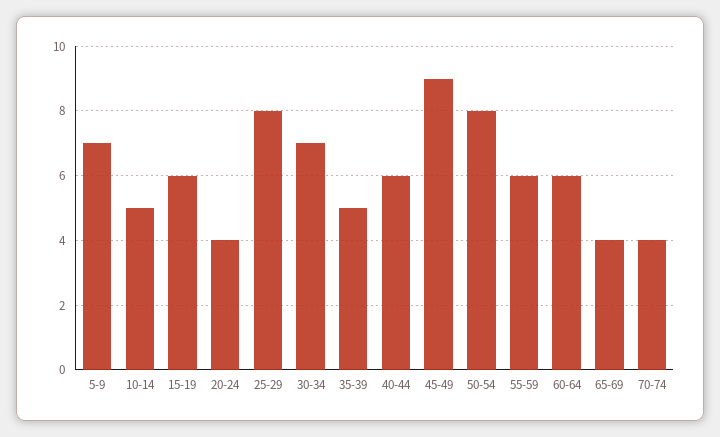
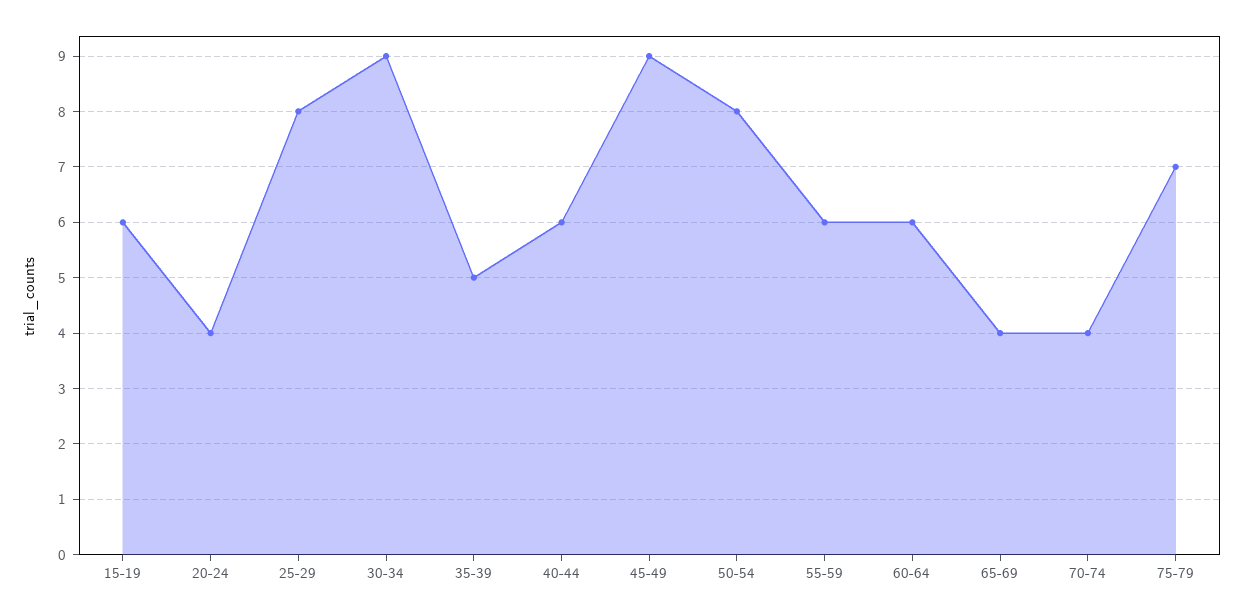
5-9: 7 -> none
10-14: 5 -> none
30-34: 7 -> 9
75-79: none -> 7

